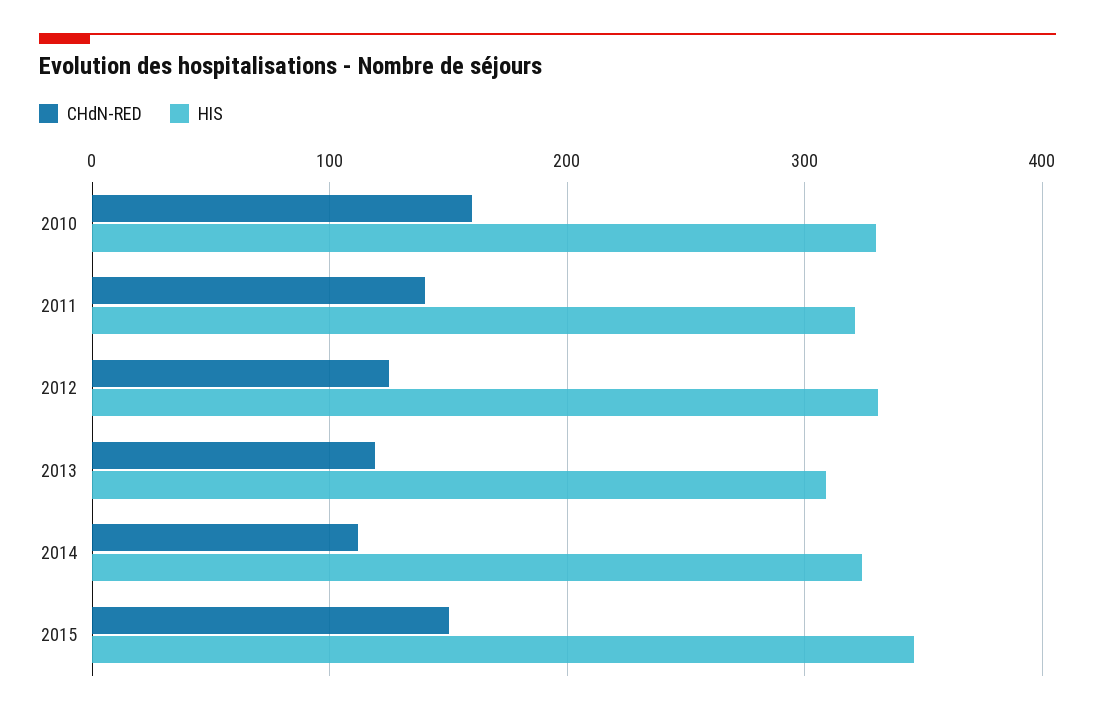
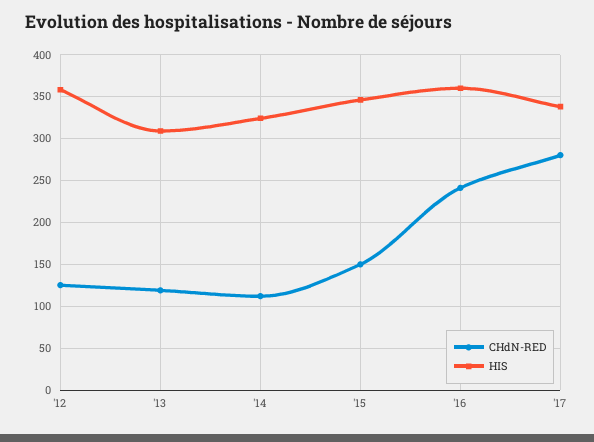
CHdN-RED, 2010: 160 -> none
HIS, 2010: 330 -> none
CHdN-RED, 2011: 140 -> none
HIS, 2011: 320 -> none
HIS, 2012: 330 -> 360
CHdN-RED, '16: none -> 240
HIS, '16: none -> 360
CHdN-RED, '17: none -> 280
HIS, '17: none -> 340

